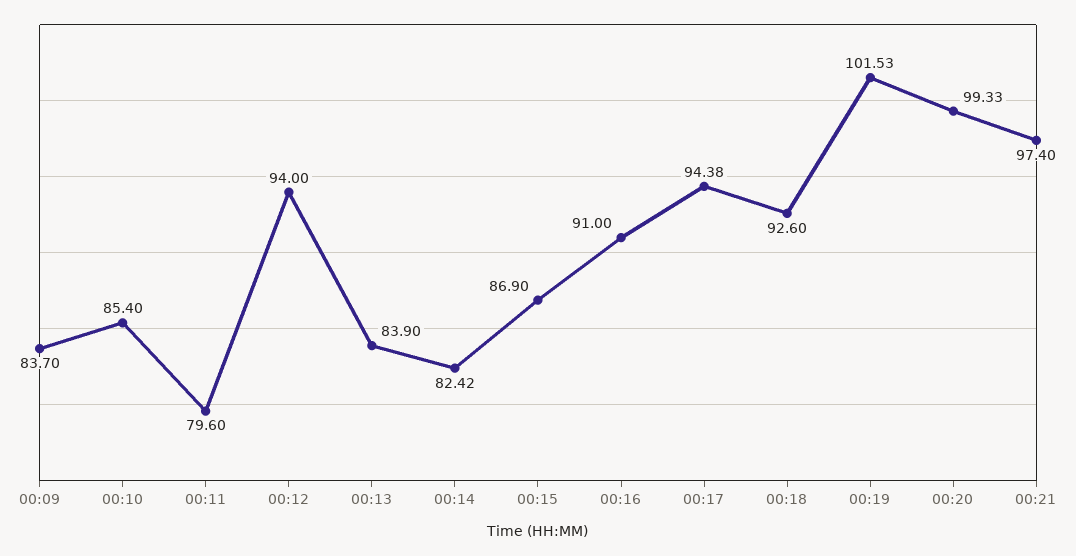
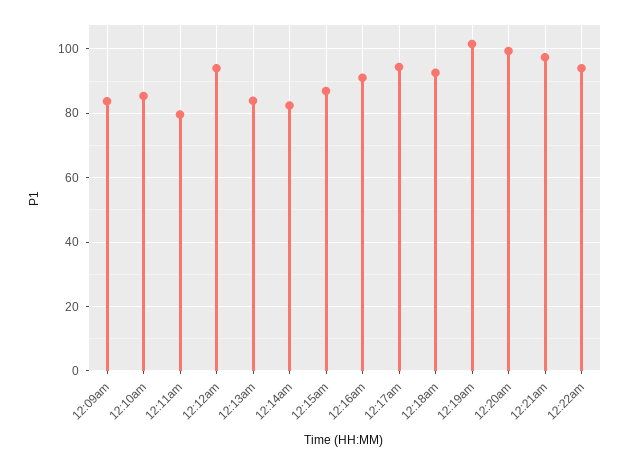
12:22am: none -> 94

